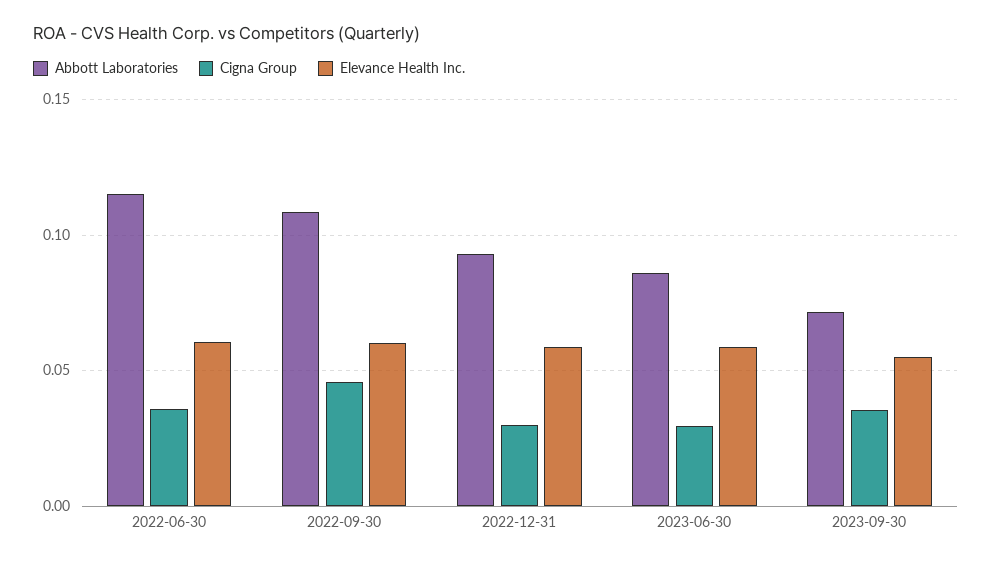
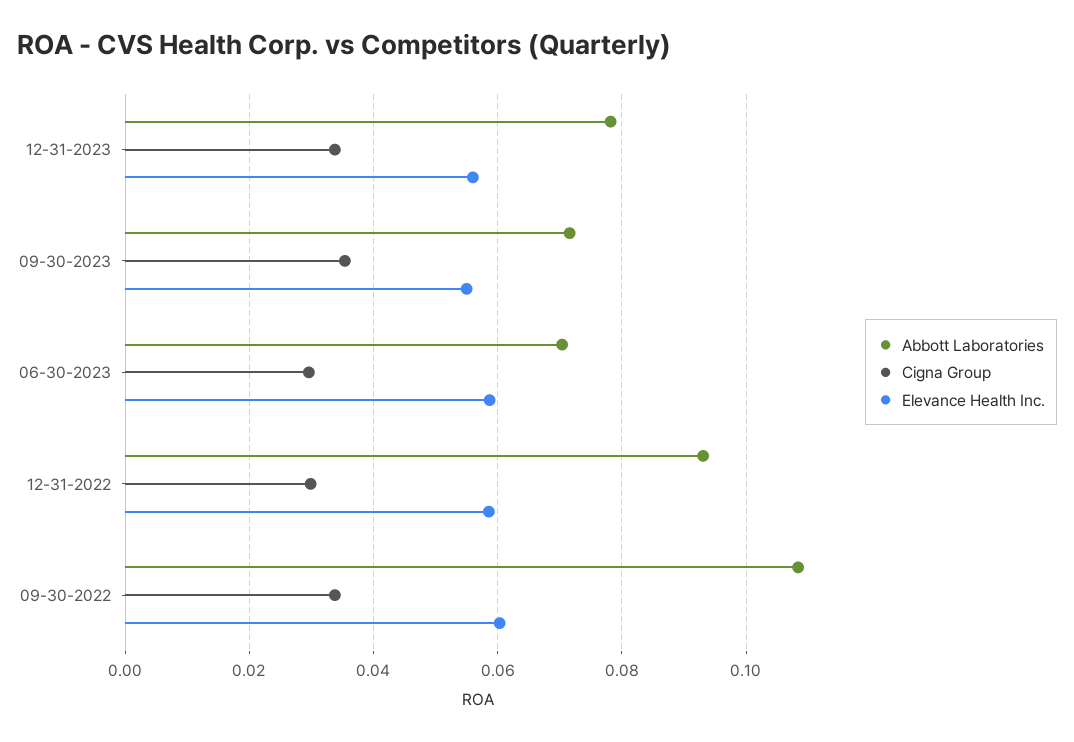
Abbott Laboratories, 2022-06-30: 0.115 -> none
Cigna Group, 2022-06-30: 0.035 -> none
Elevance Health Inc., 2022-06-30: 0.06 -> none
Cigna Group, 2022-09-30: 0.045 -> 0.034
Abbott Laboratories, 2023-06-30: 0.085 -> 0.07
Abbott Laboratories, 12-31-2023: none -> 0.078
Cigna Group, 12-31-2023: none -> 0.034
Elevance Health Inc., 12-31-2023: none -> 0.056

